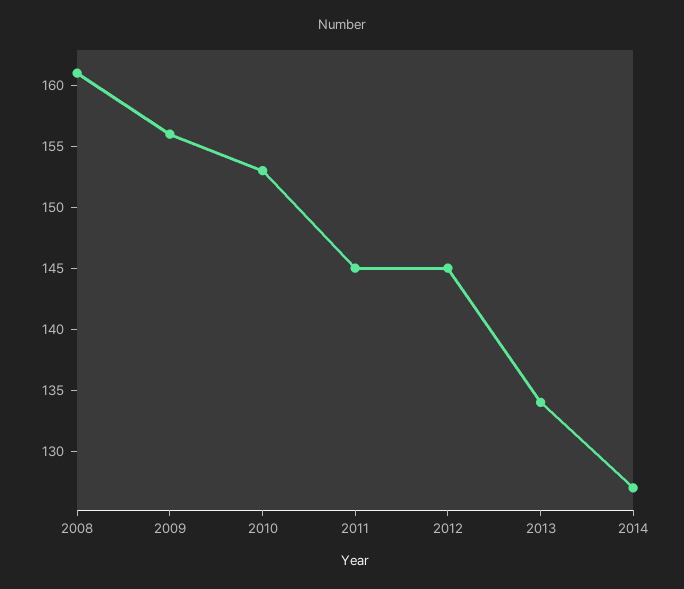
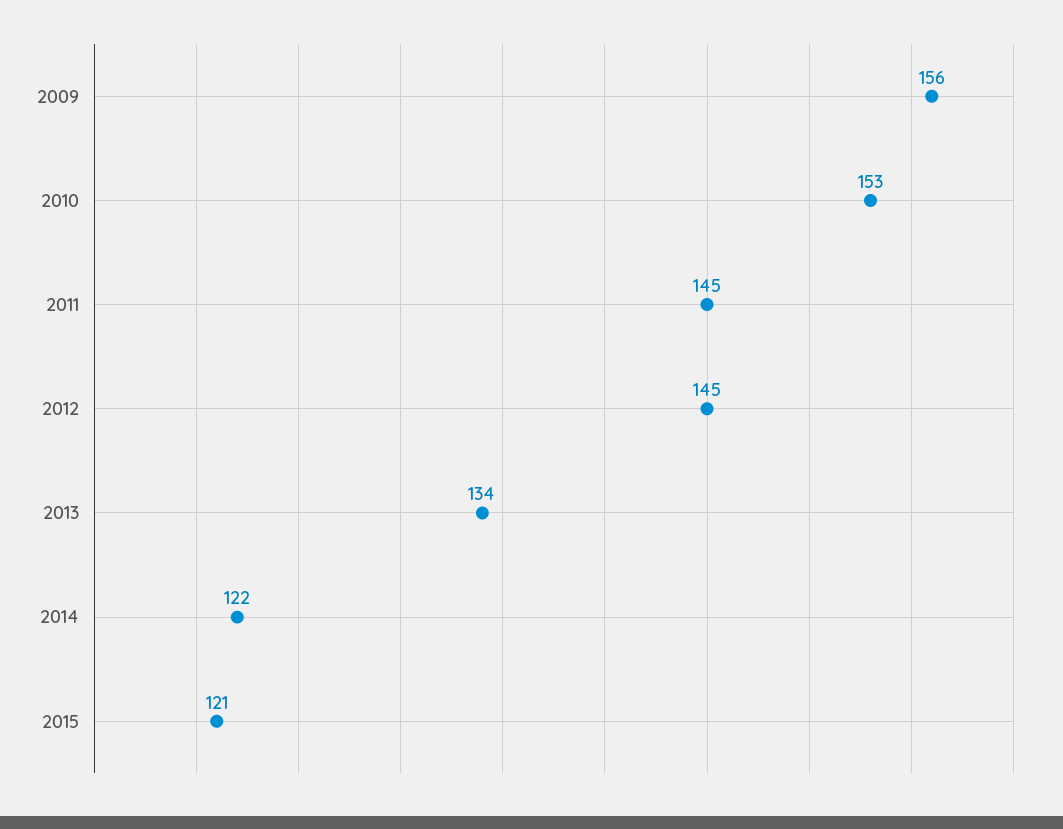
2008: 161 -> none
2014: 127 -> 122
2015: none -> 121

